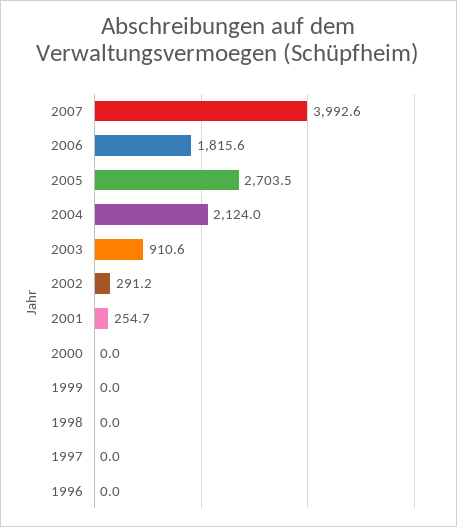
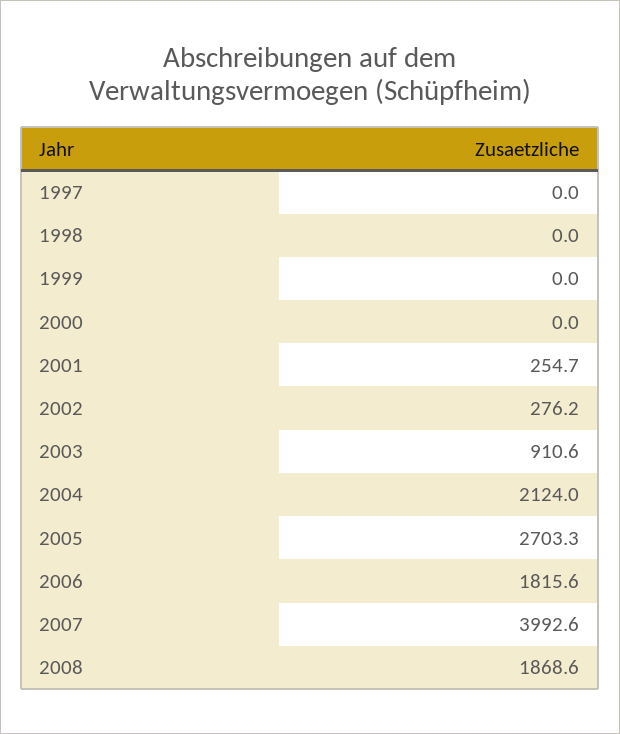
2005: 2703.5 -> 2703.3
2002: 291.2 -> 276.2
1996: 0 -> none
2008: none -> 1868.6

